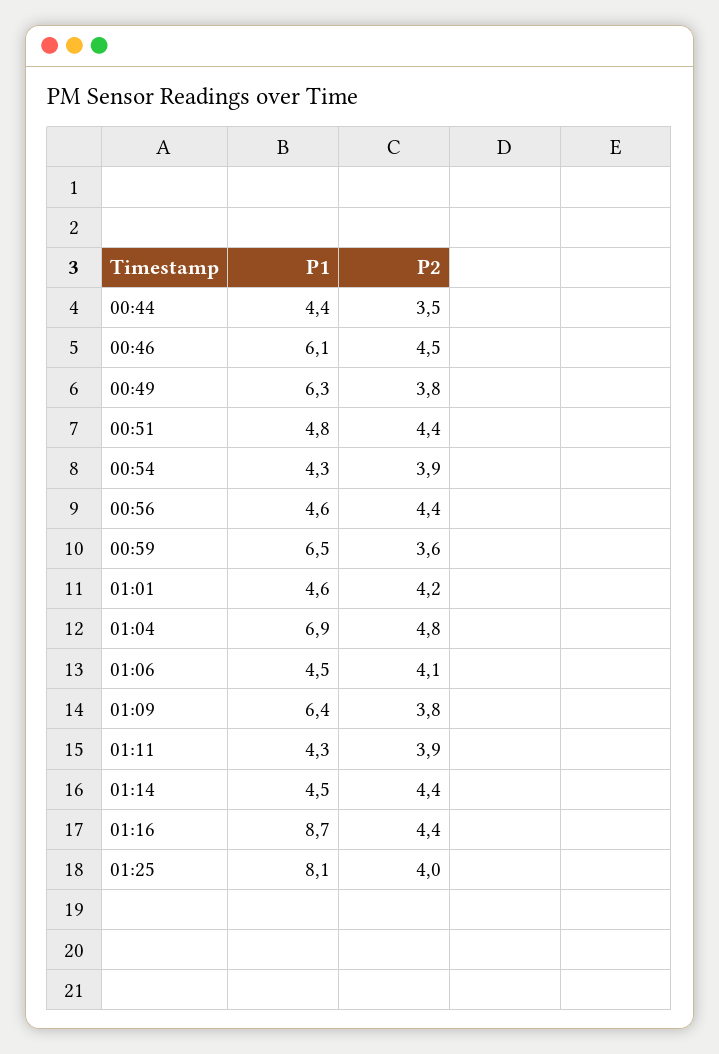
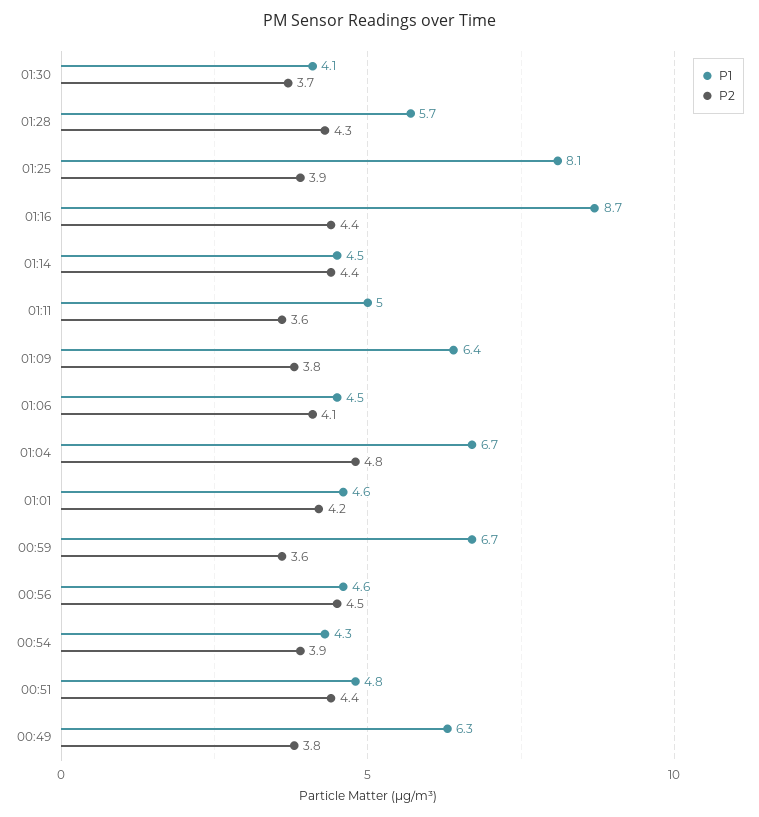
P1, 00:44: 4.4 -> none
P2, 00:44: 3.5 -> none
P1, 00:46: 6.1 -> none
P2, 00:46: 4.5 -> none
P2, 00:56: 4.4 -> 4.5
P1, 00:59: 6.5 -> 6.7
P1, 01:04: 6.9 -> 6.7
P1, 01:11: 4.3 -> 5
P2, 01:11: 3.9 -> 3.6
P2, 01:25: 4 -> 3.9
P1, 01:30: none -> 4.1
P2, 01:30: none -> 3.7
P1, 01:28: none -> 5.7
P2, 01:28: none -> 4.3

